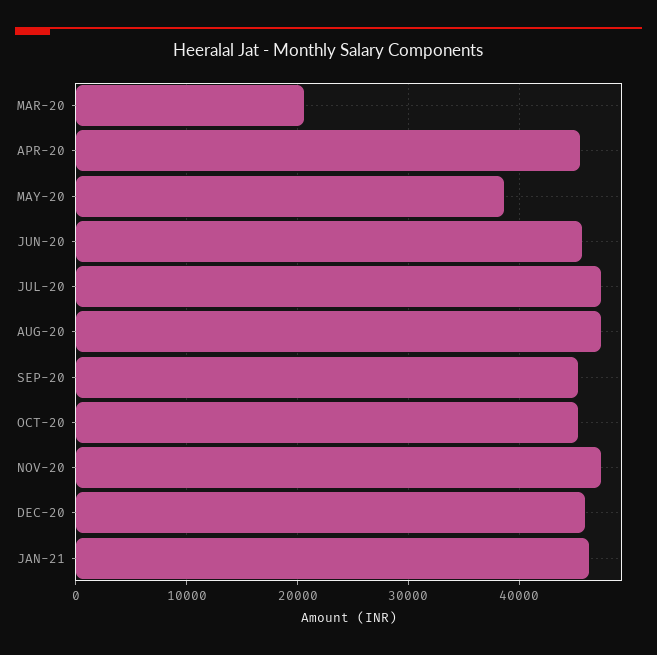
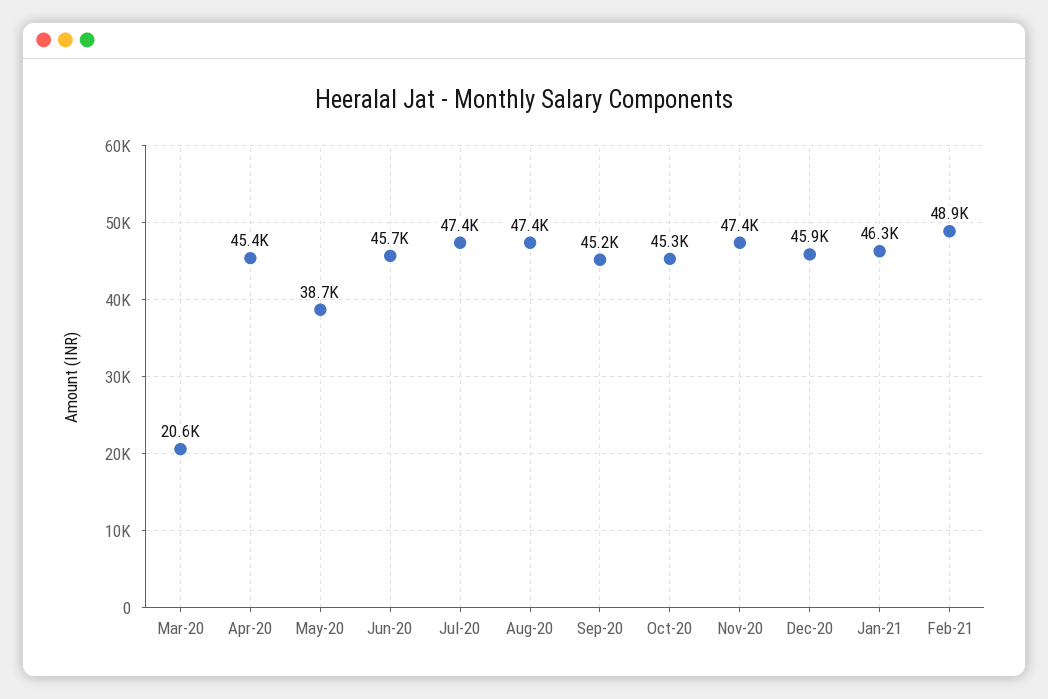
Feb-21: none -> 48900

